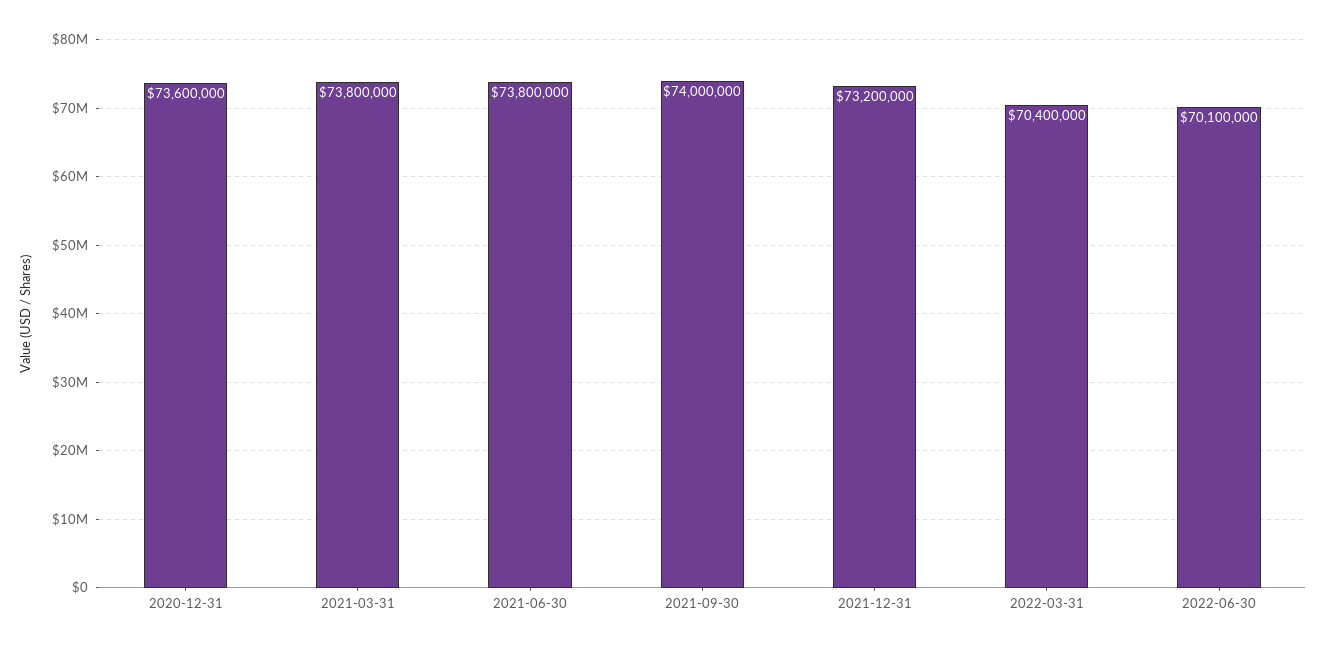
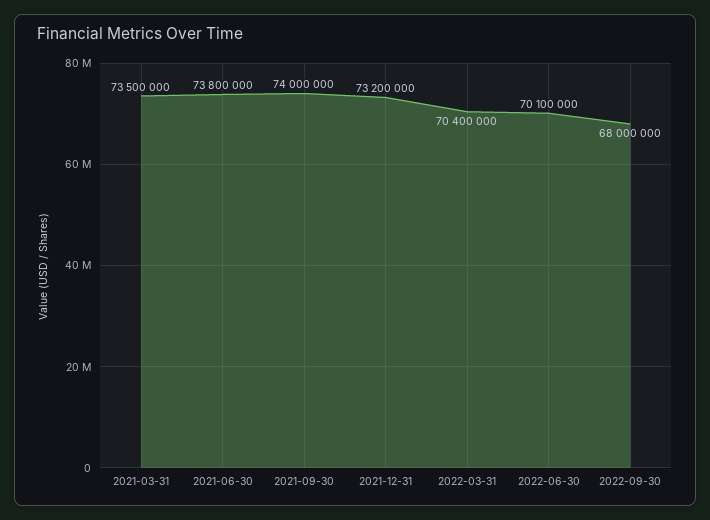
2020-12-31: 73600000 -> none
2021-03-31: 73800000 -> 73500000
2022-09-30: none -> 68000000

